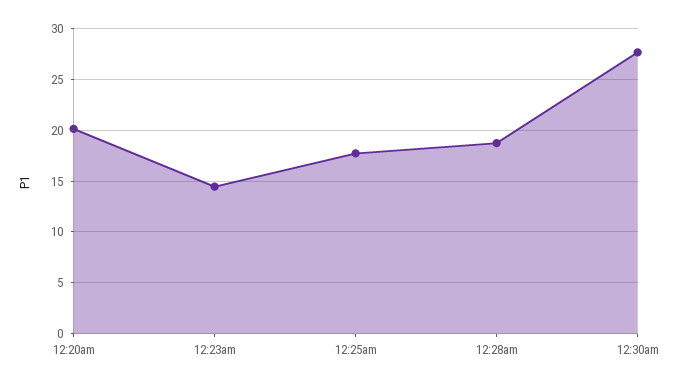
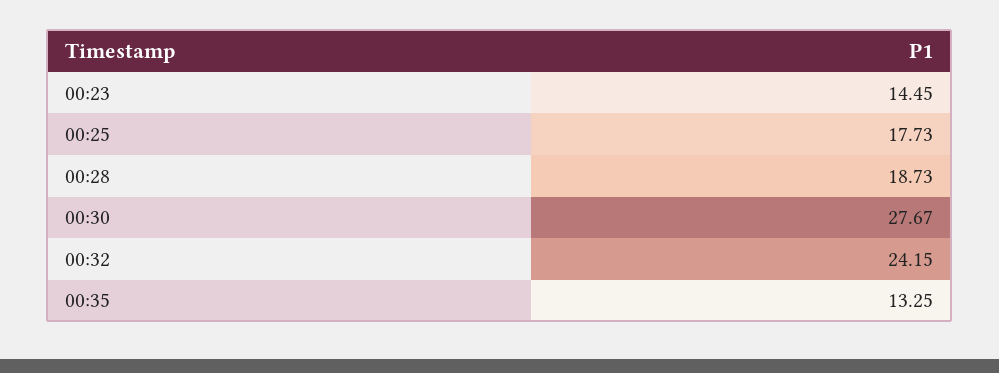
12:20am: 20 -> none
00:32: none -> 24.15
00:35: none -> 13.25

